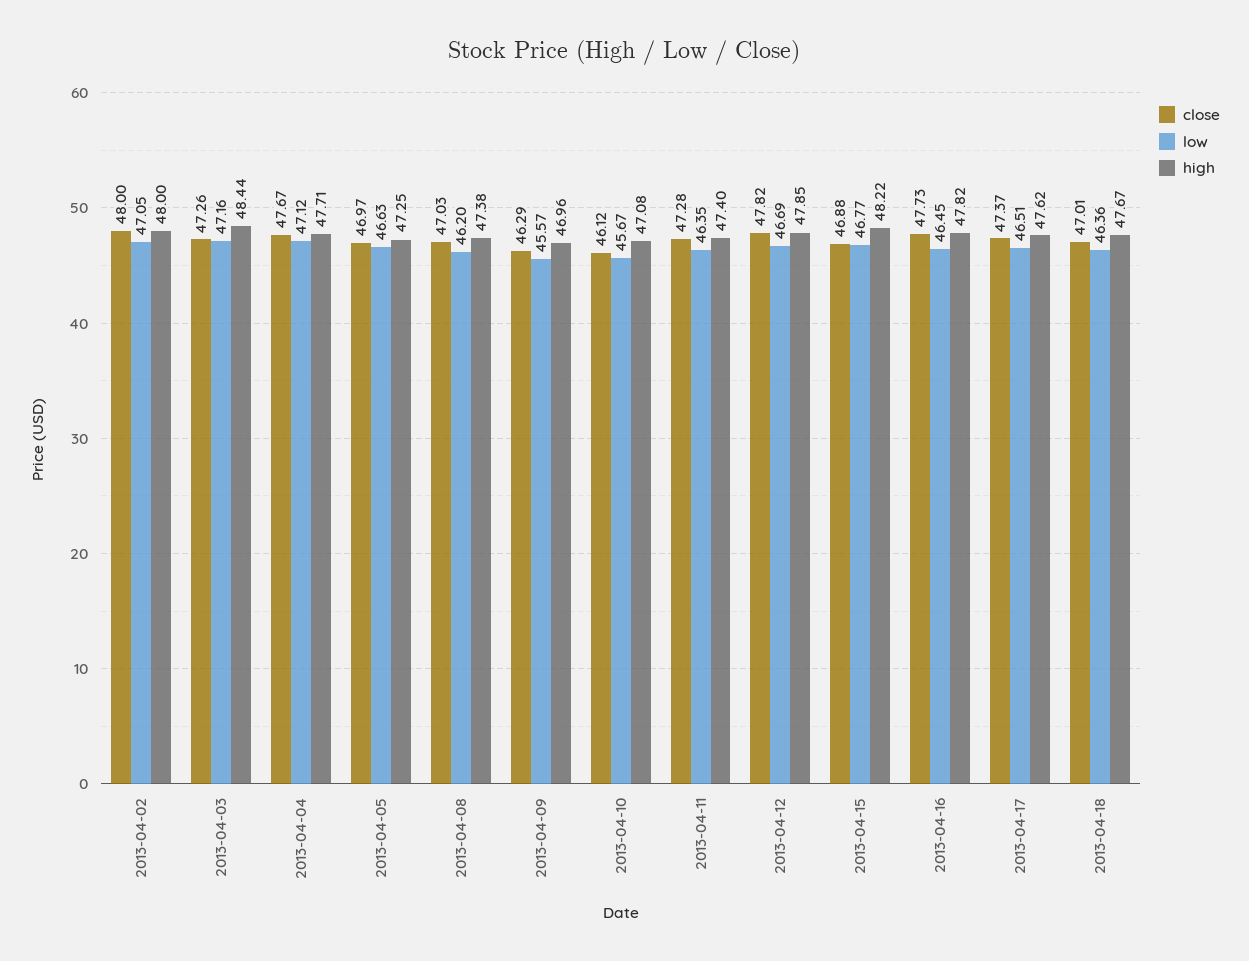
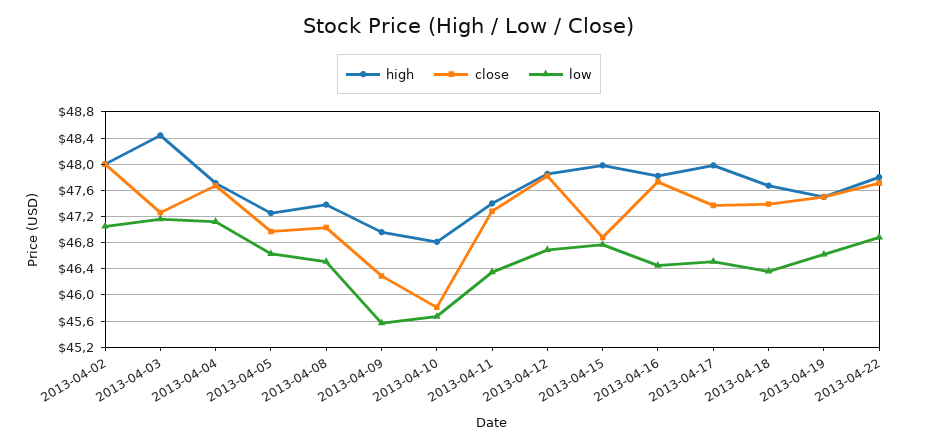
low, 2013-04-08: 46.2 -> 46.5
close, 2013-04-10: 46.12 -> 45.8
high, 2013-04-10: 47.08 -> 46.8
high, 2013-04-15: 48.22 -> 48
high, 2013-04-17: 47.62 -> 48
close, 2013-04-18: 47.01 -> 47.4
high, 2013-04-19: none -> 47.5
close, 2013-04-19: none -> 47.5
low, 2013-04-19: none -> 46.6
high, 2013-04-22: none -> 47.8
close, 2013-04-22: none -> 47.7
low, 2013-04-22: none -> 46.9

